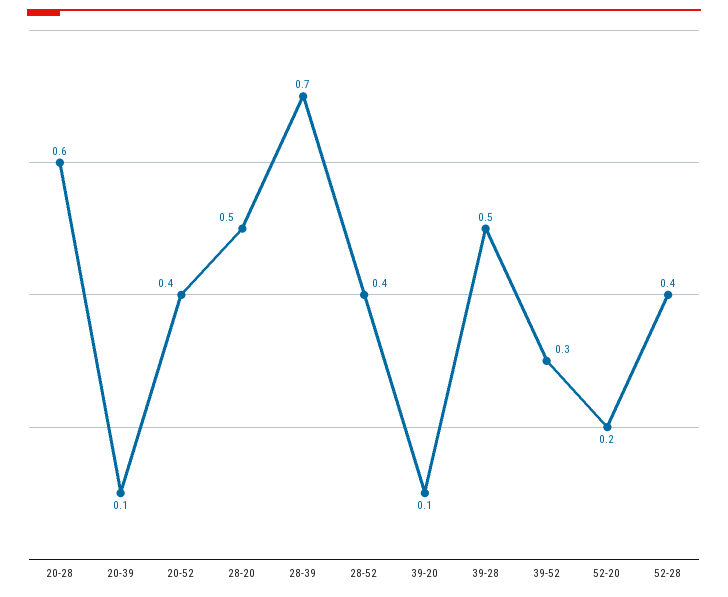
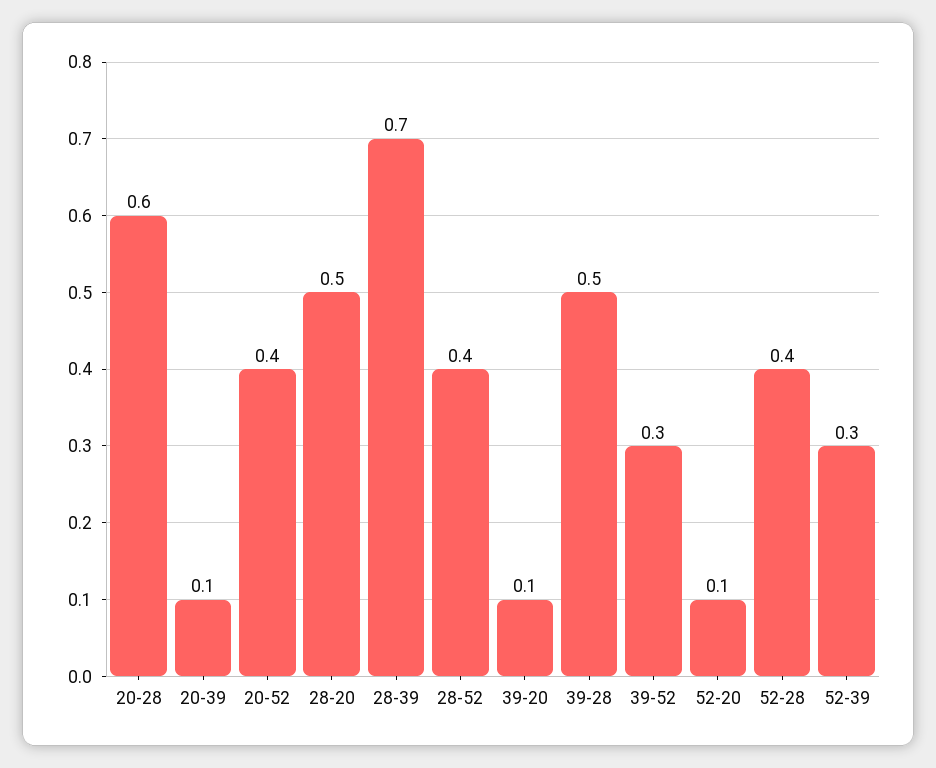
52-20: 0.2 -> 0.1
52-39: none -> 0.3

